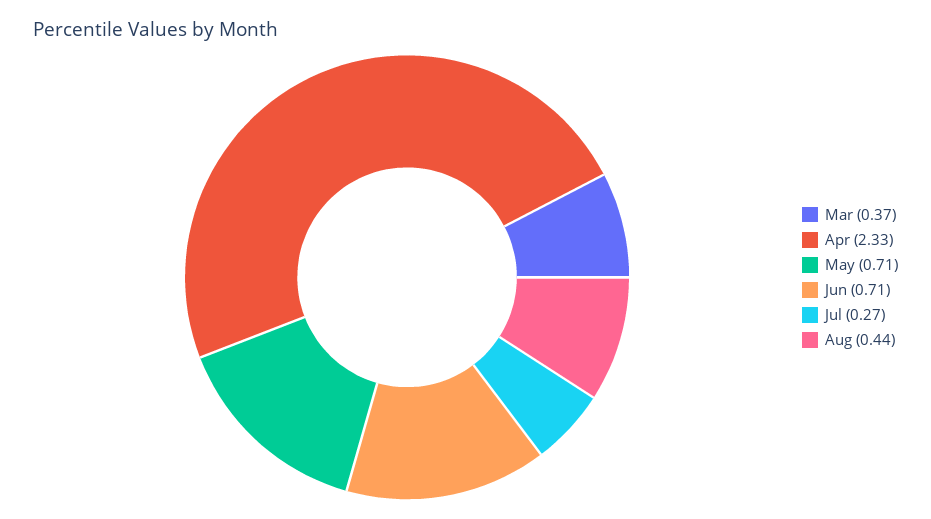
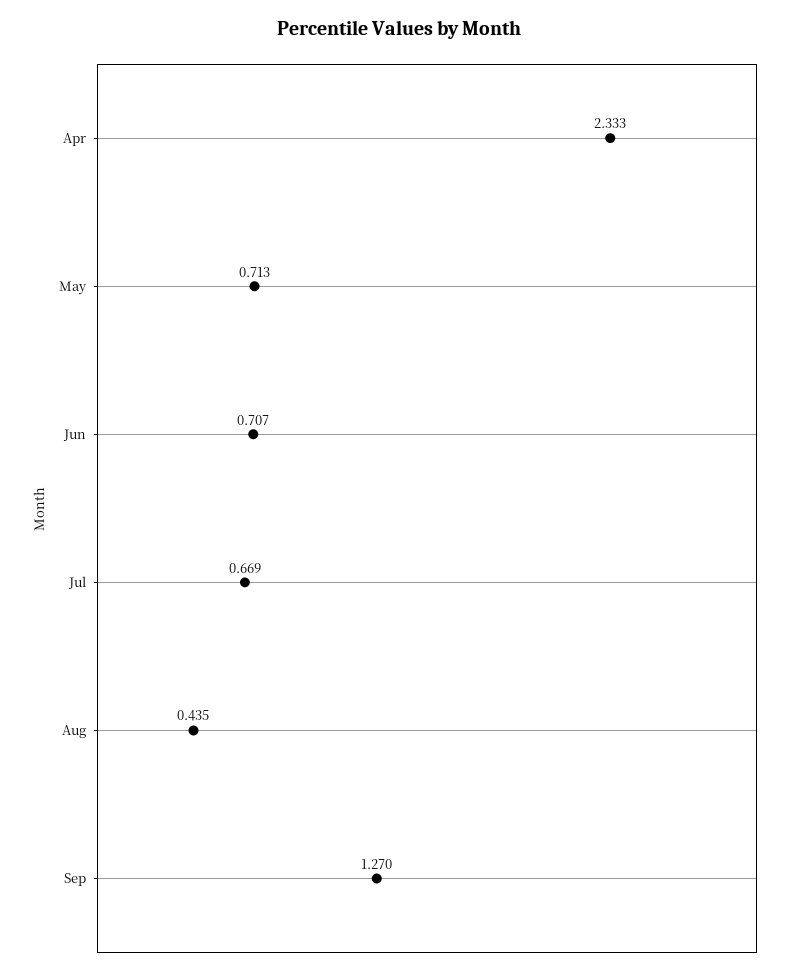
Mar: 0.37 -> none
Jul: 0.27 -> 0.669
Sep: none -> 1.27

